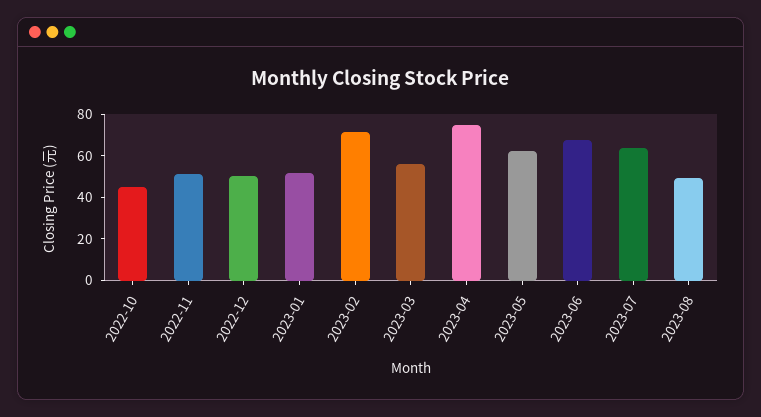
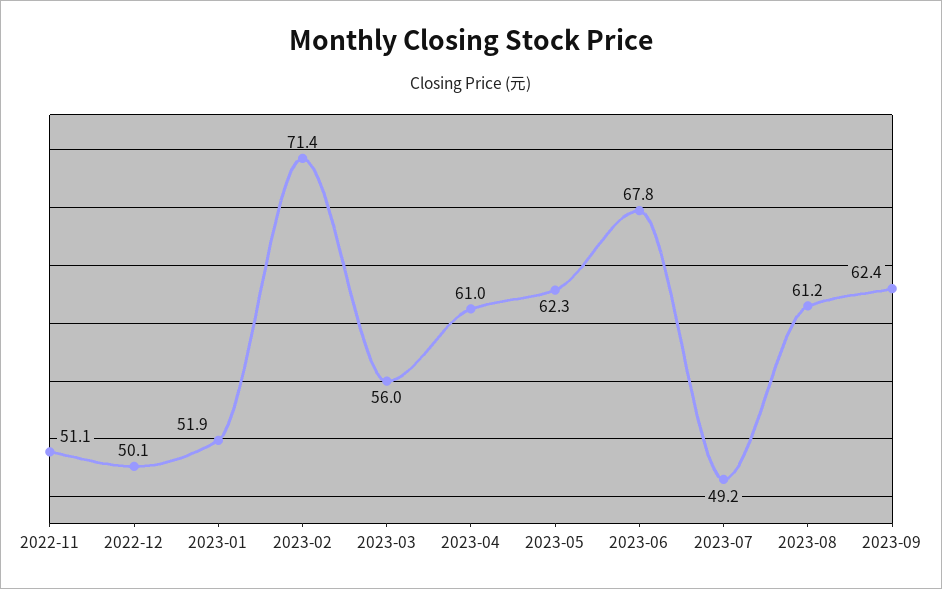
2022-10: 45 -> none
2023-04: 75 -> 61
2023-07: 65 -> 49.2
2023-08: 50 -> 61.2
2023-09: none -> 62.4

